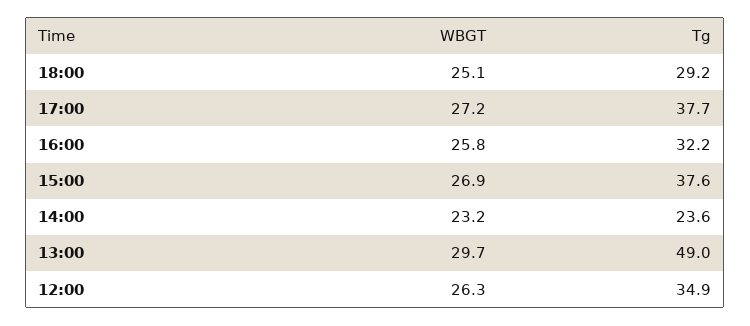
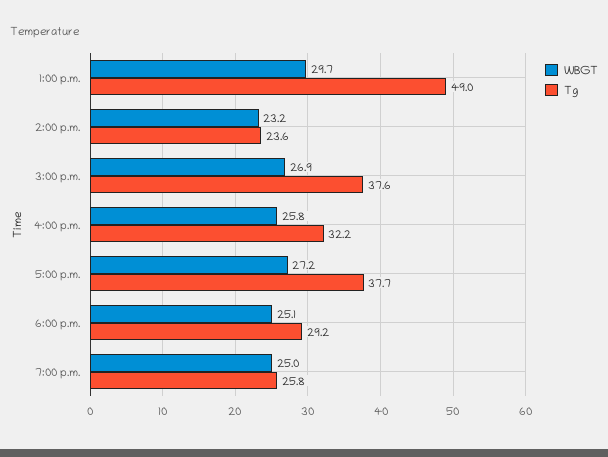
WBGT, 12:00: 26.3 -> none
Tg, 12:00: 34.9 -> none
WBGT, 7:00 p.m.: none -> 25
Tg, 7:00 p.m.: none -> 25.8

